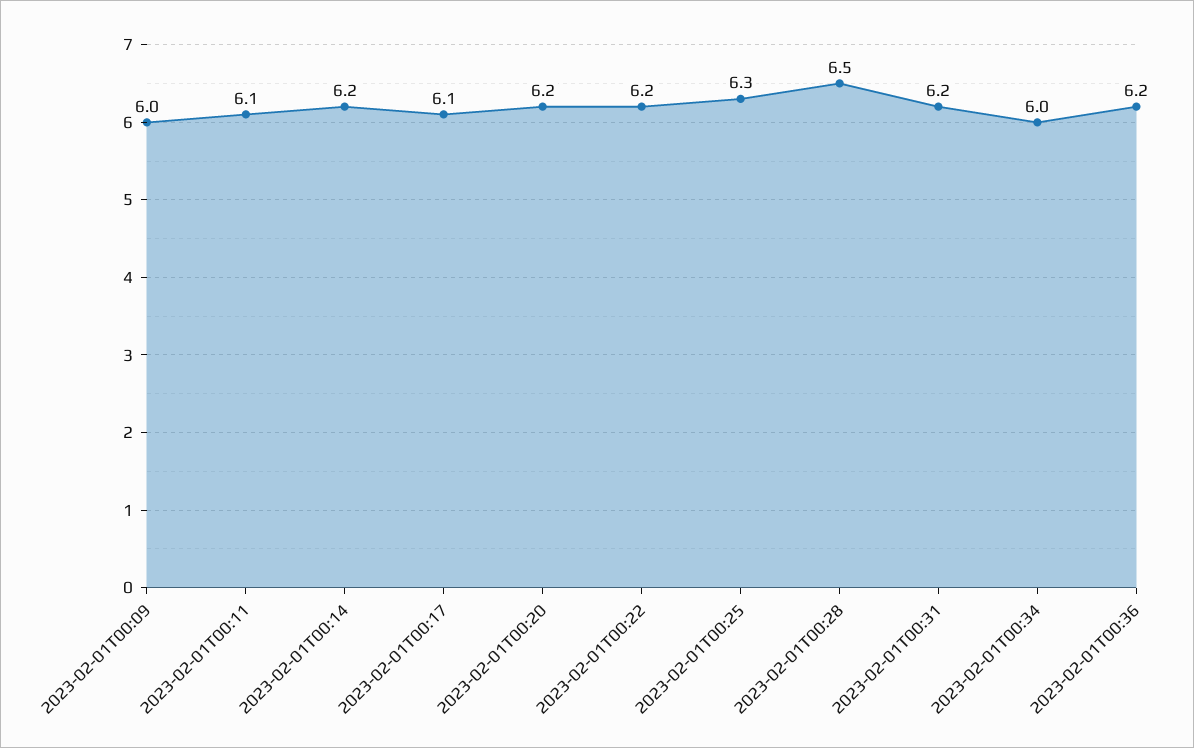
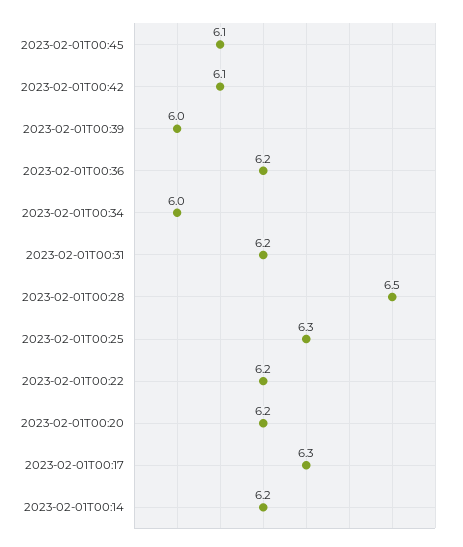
2023-02-01T00:09: 6 -> none
2023-02-01T00:11: 6.1 -> none
2023-02-01T00:17: 6.1 -> 6.3
2023-02-01T00:45: none -> 6.1
2023-02-01T00:42: none -> 6.1
2023-02-01T00:39: none -> 6

